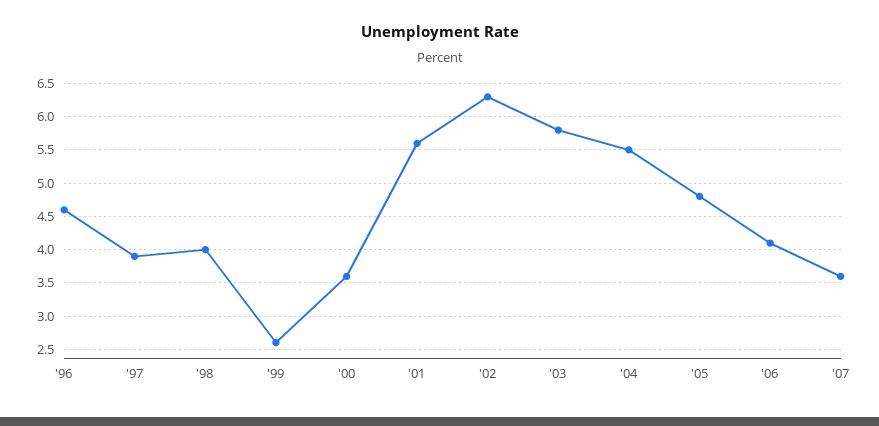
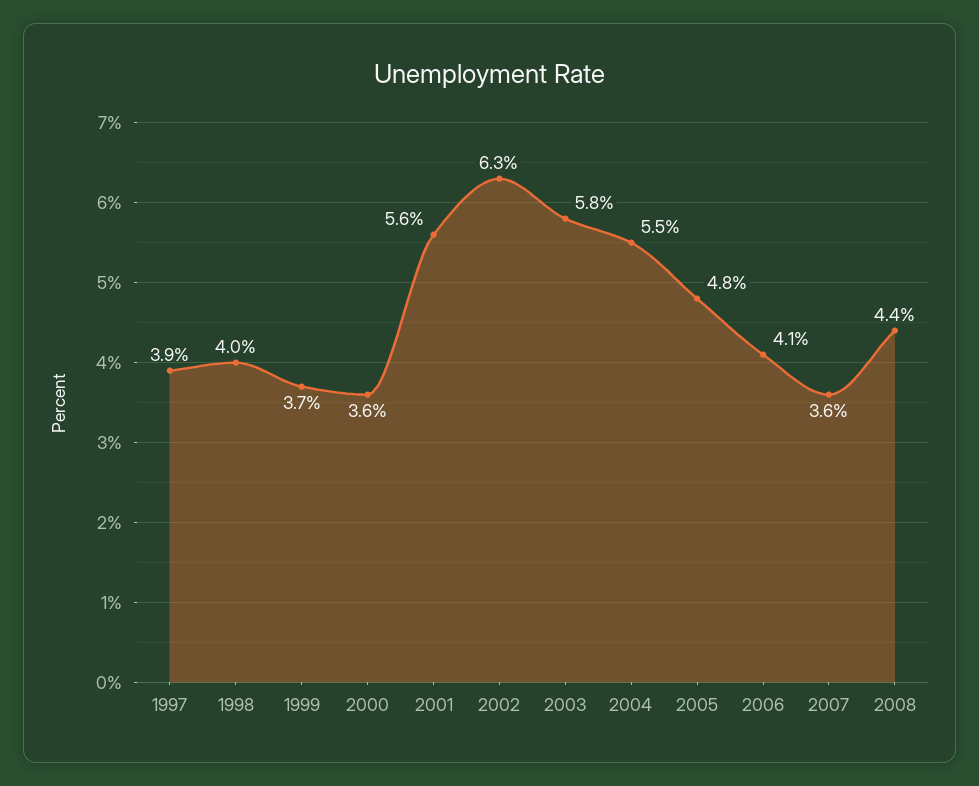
'96: 4.6 -> none
'99: 2.6 -> 3.7
2008: none -> 4.4

